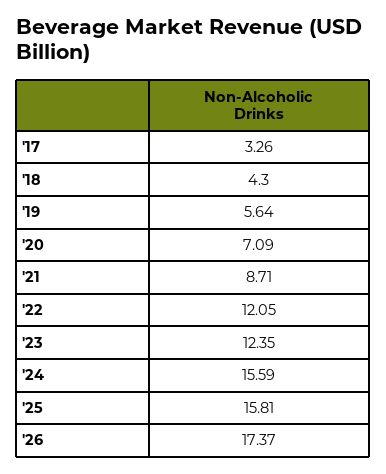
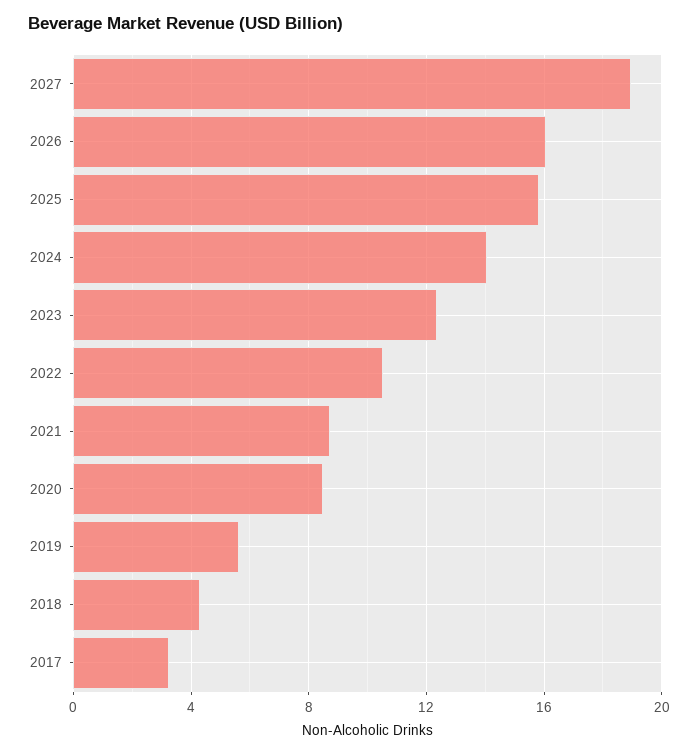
'20: 7.09 -> 8.5
'22: 12.05 -> 10.5
'24: 15.59 -> 14
'26: 17.37 -> 16
2027: none -> 19

